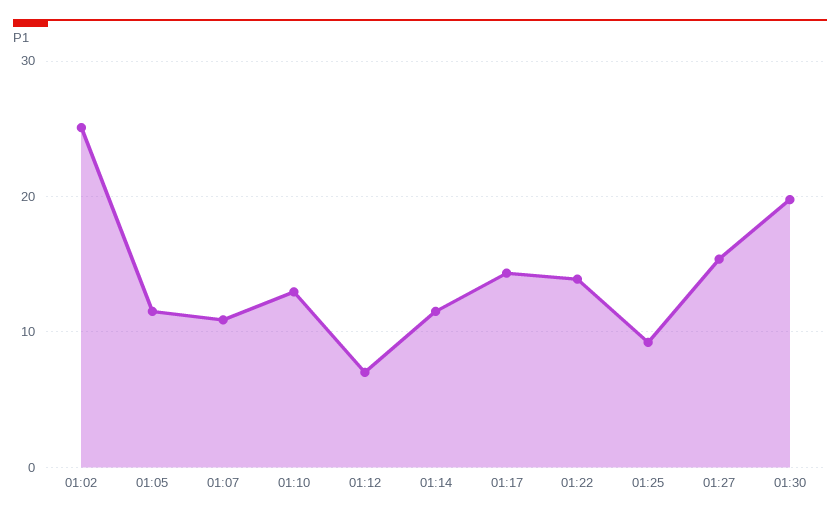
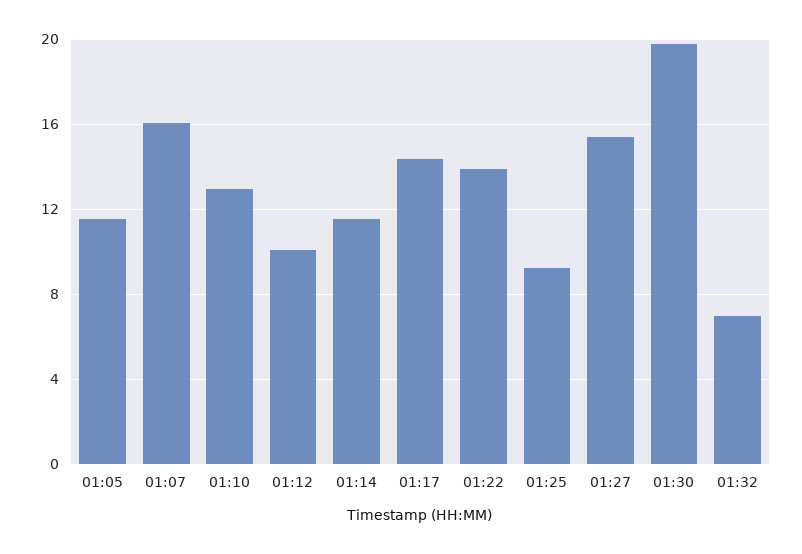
01:02: 25 -> none
01:07: 11 -> 16
01:12: 7 -> 10
01:32: none -> 7

